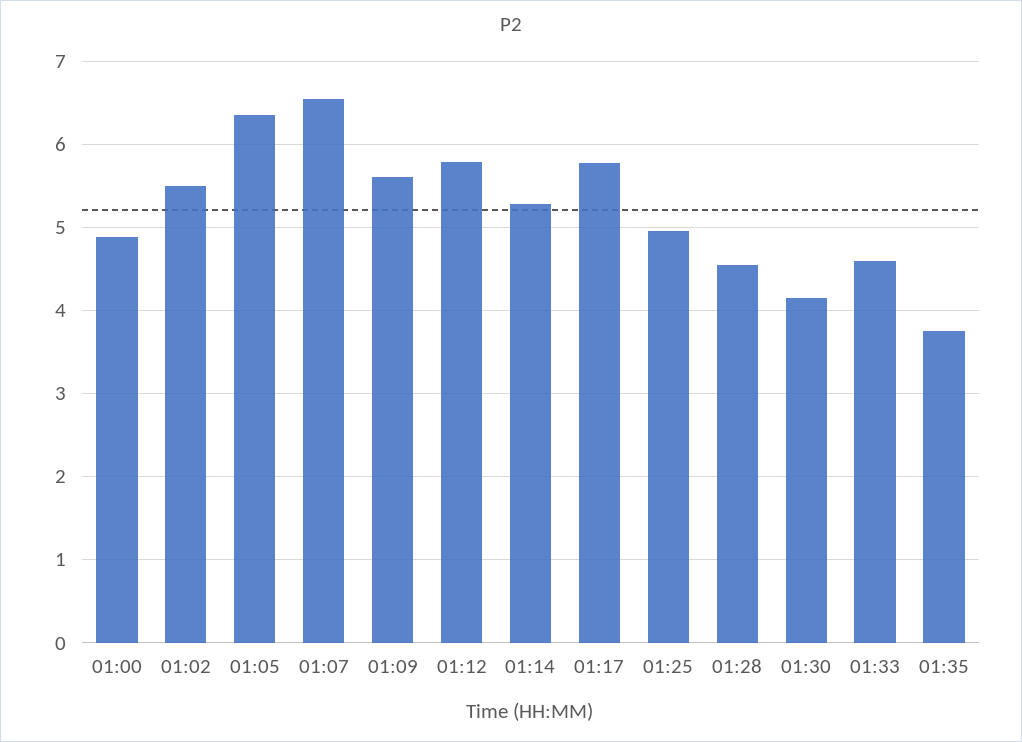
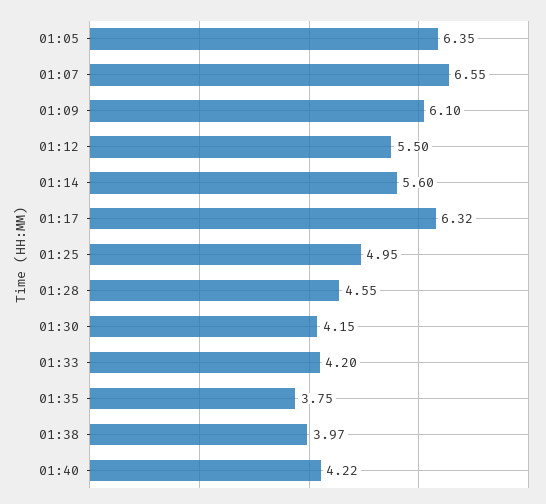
01:00: 4.9 -> none
01:02: 5.5 -> none
01:09: 5.6 -> 6.1
01:12: 5.8 -> 5.5
01:14: 5.3 -> 5.6
01:17: 5.8 -> 6.32
01:33: 4.6 -> 4.2
01:38: none -> 3.97
01:40: none -> 4.22

